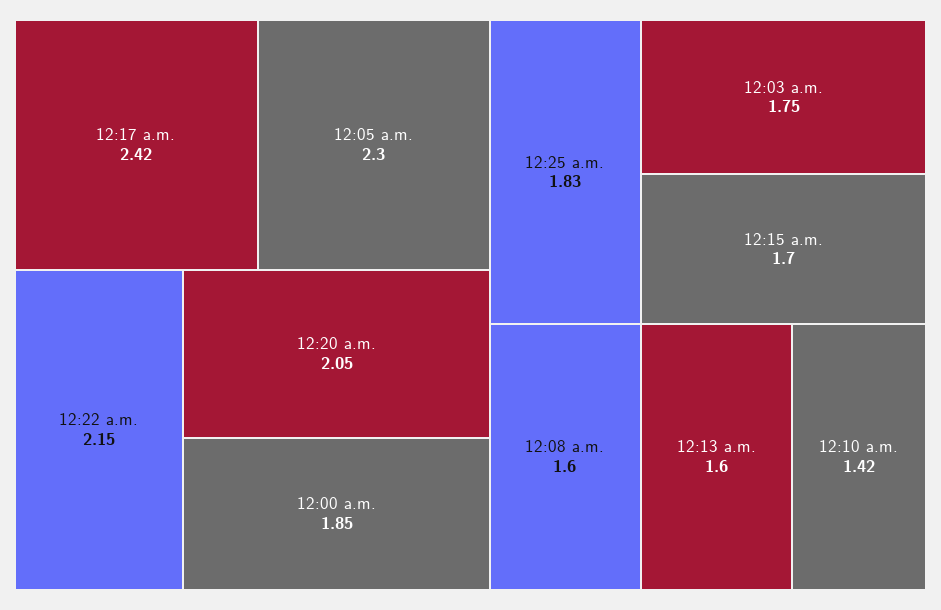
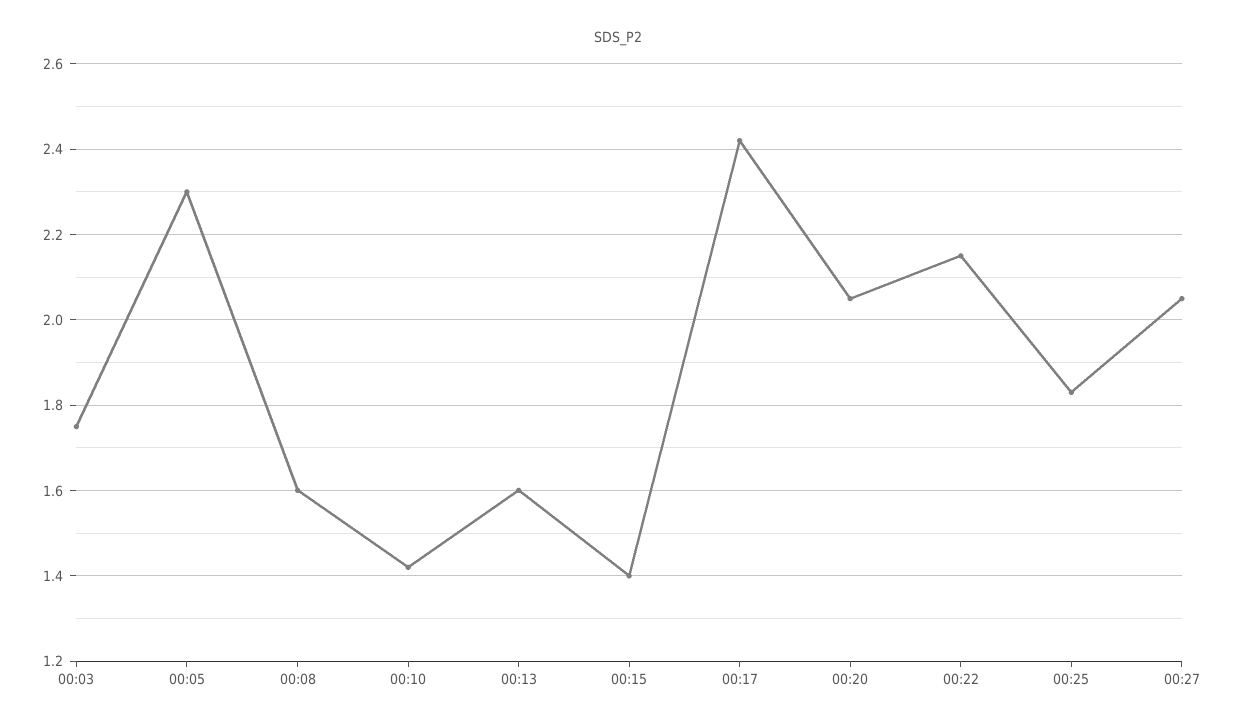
12:00 a.m.: 1.85 -> none
12:15 a.m.: 1.7 -> 1.4
00:27: none -> 2.05

